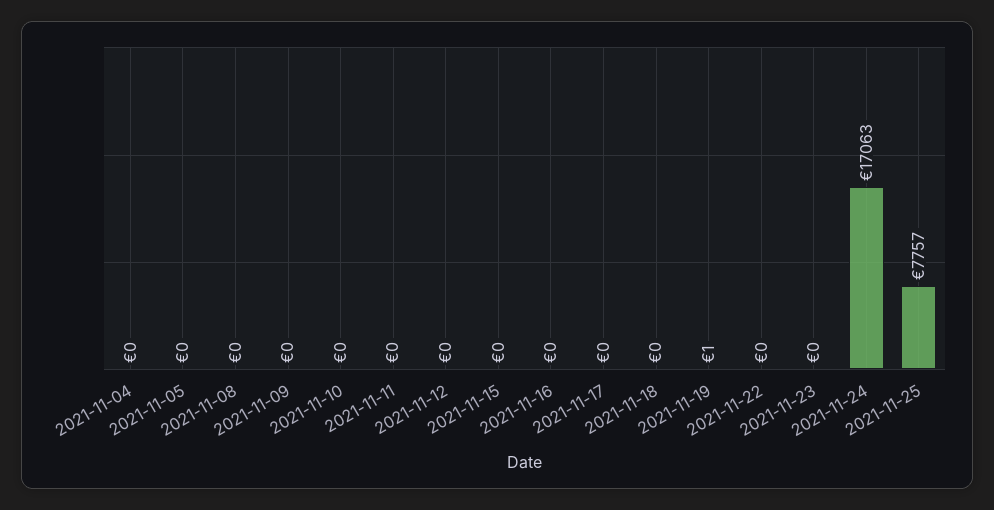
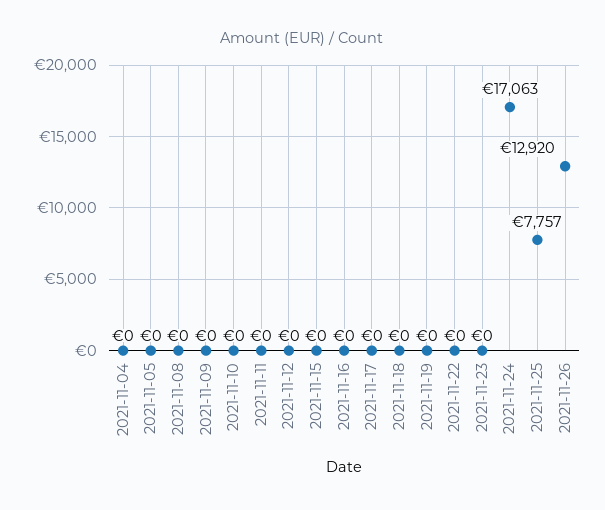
2021-11-19: 1 -> 0
2021-11-26: none -> 12920

